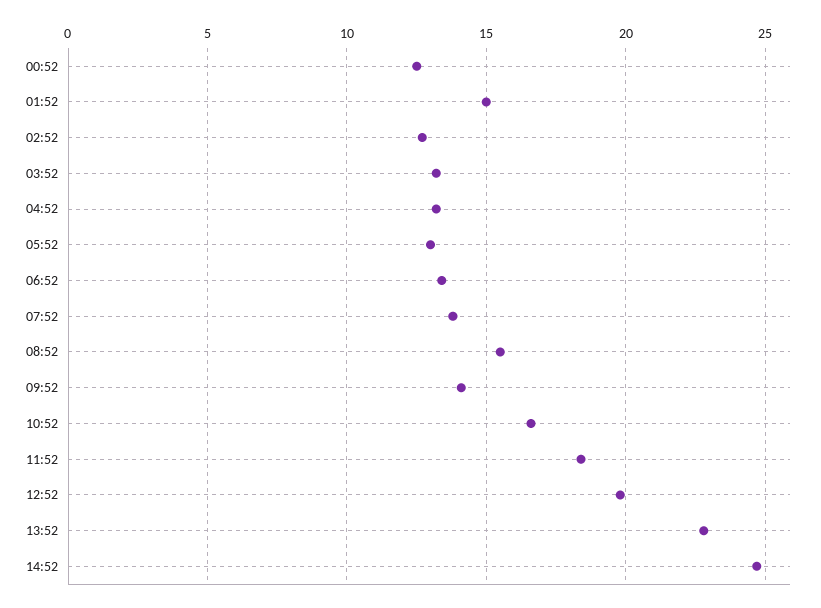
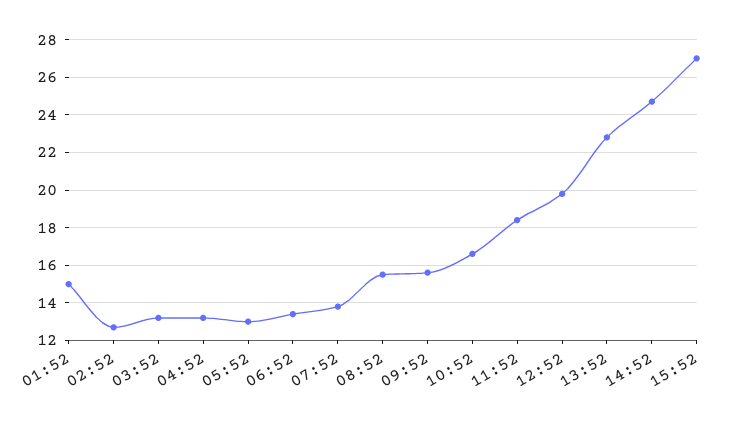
00:52: 12.5 -> none
09:52: 14 -> 15.5
15:52: none -> 27

